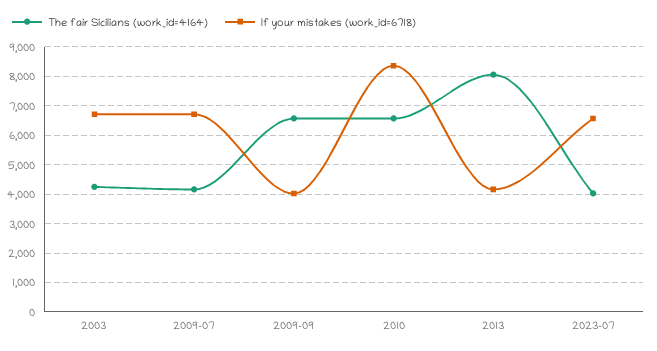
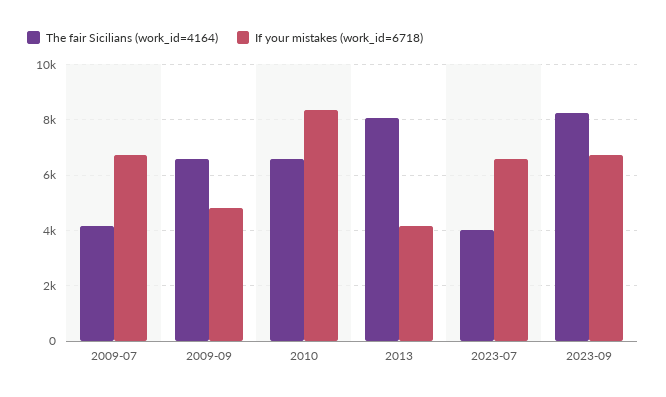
The fair Sicilians (work_id=4164), 2003: 4250 -> none
If your mistakes (work_id=6718), 2003: 6750 -> none
If your mistakes (work_id=6718), 2009-09: 4000 -> 4750
The fair Sicilians (work_id=4164), 2023-09: none -> 8250
If your mistakes (work_id=6718), 2023-09: none -> 6750

